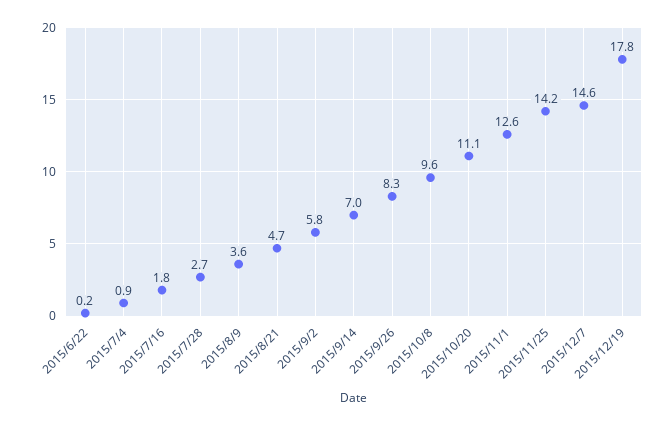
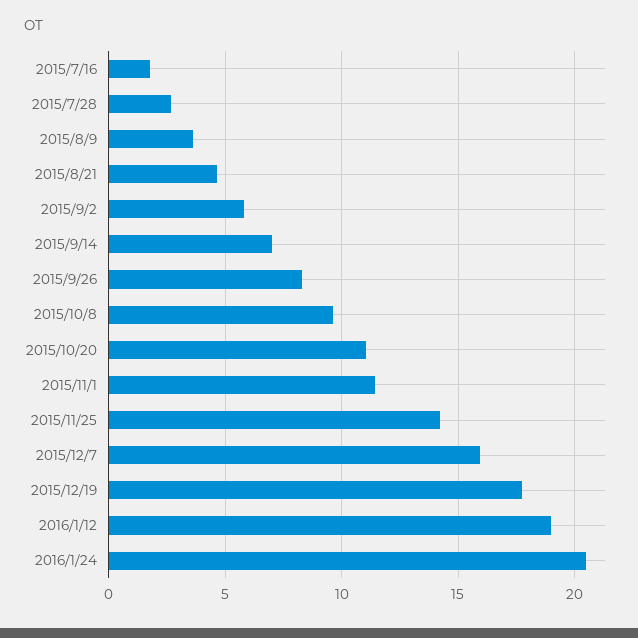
2015/6/22: 0.2 -> none
2015/7/4: 0.9 -> none
2015/11/1: 12.6 -> 11.5
2015/12/7: 14.6 -> 16
2016/1/12: none -> 19
2016/1/24: none -> 20.5

